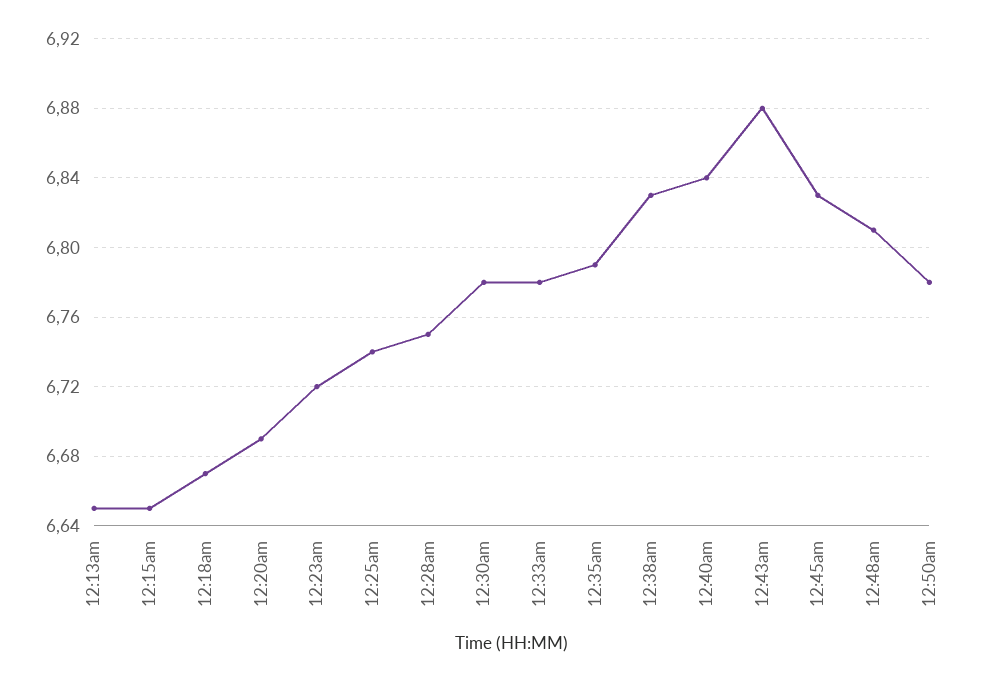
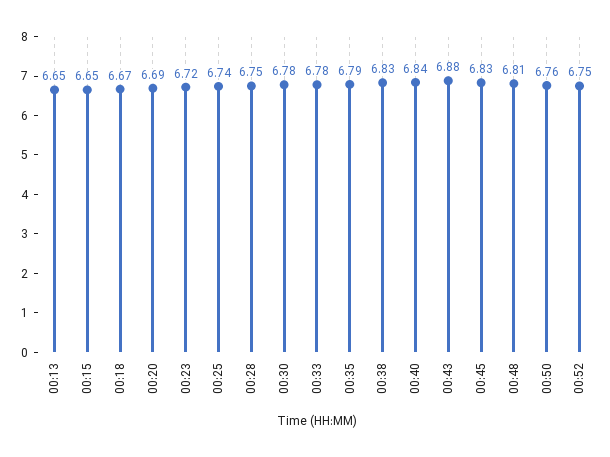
12:50am: 6.78 -> 6.76
00:52: none -> 6.75

